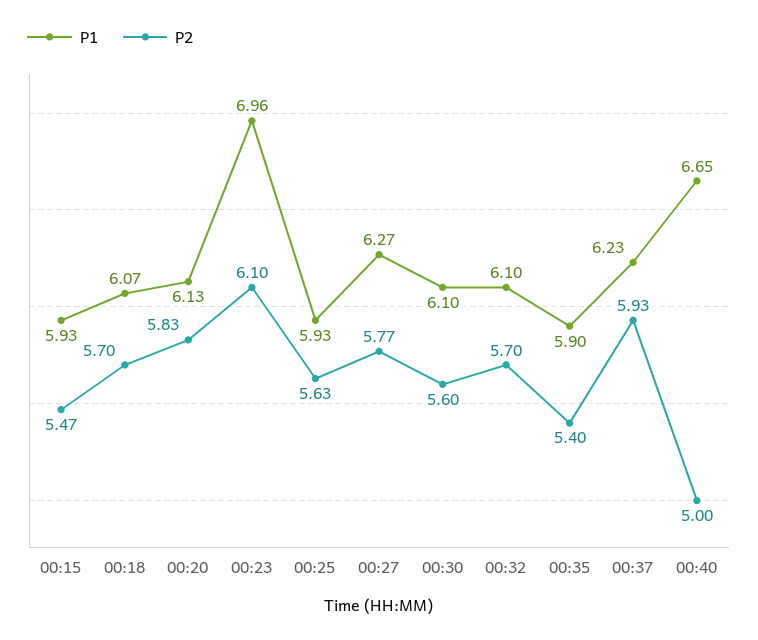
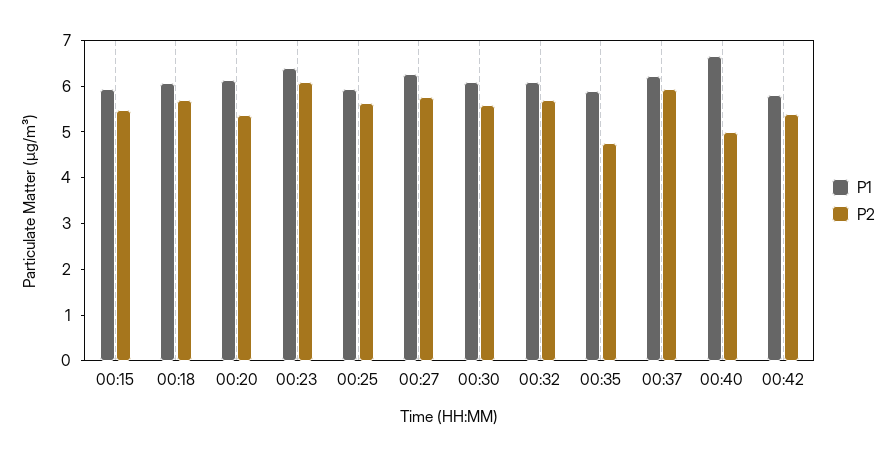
P2, 00:20: 5.83 -> 5.4
P1, 00:23: 6.96 -> 6.4
P2, 00:35: 5.4 -> 4.8
P1, 00:42: none -> 5.8
P2, 00:42: none -> 5.4

